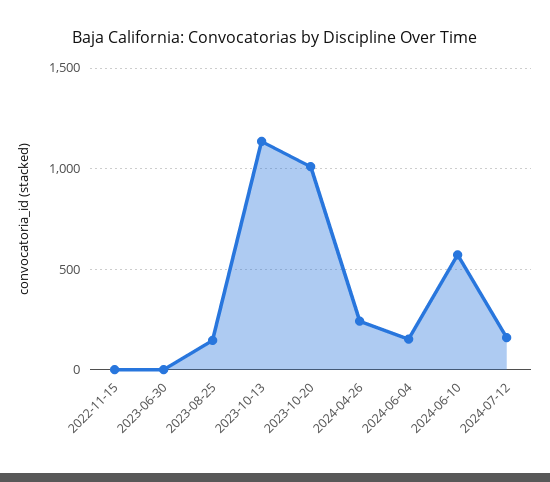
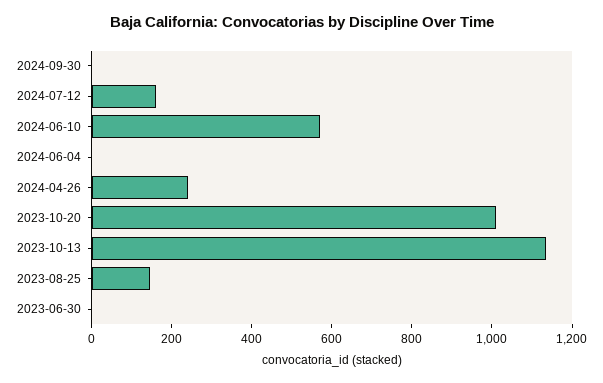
2022-11-15: 0 -> none
2024-06-04: 150 -> 0
2024-09-30: none -> 0

